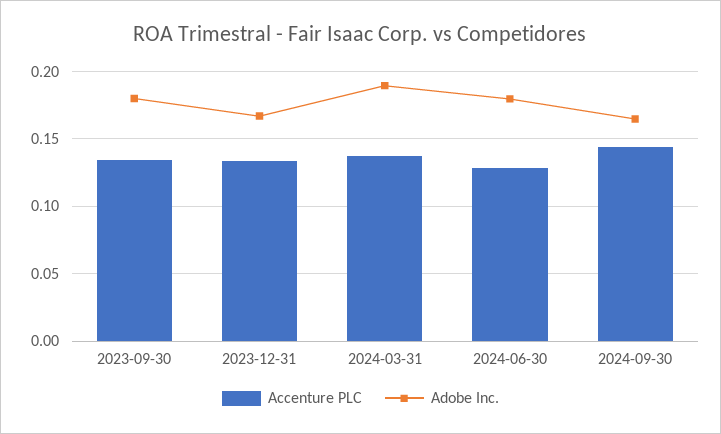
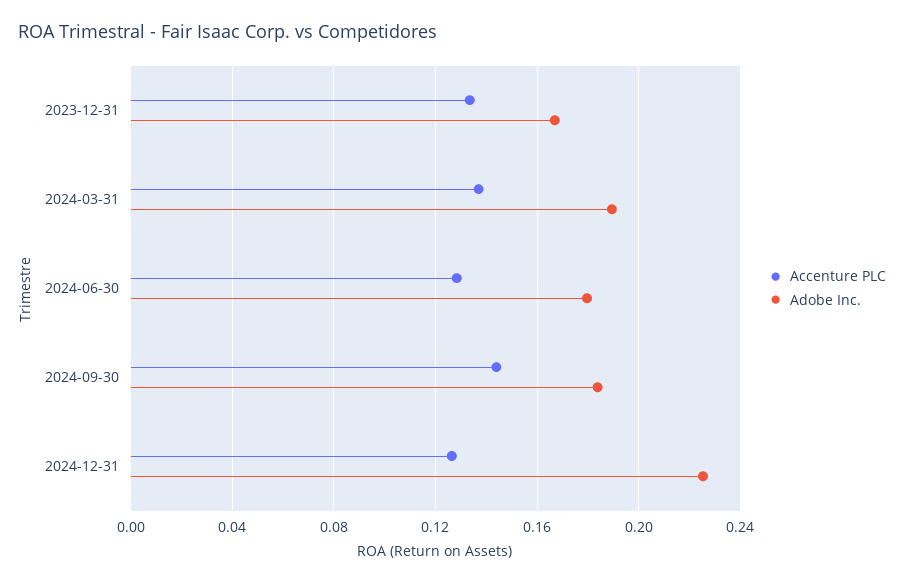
Accenture PLC, 2023-09-30: 0.135 -> none
Adobe Inc., 2023-09-30: 0.18 -> none
Adobe Inc., 2024-09-30: 0.165 -> 0.185
Accenture PLC, 2024-12-31: none -> 0.125
Adobe Inc., 2024-12-31: none -> 0.225

